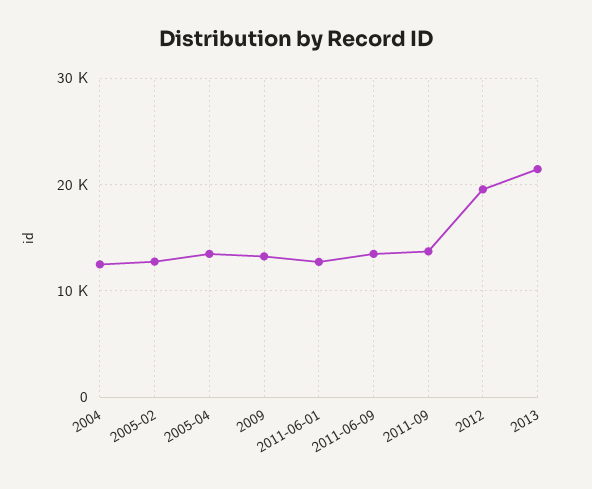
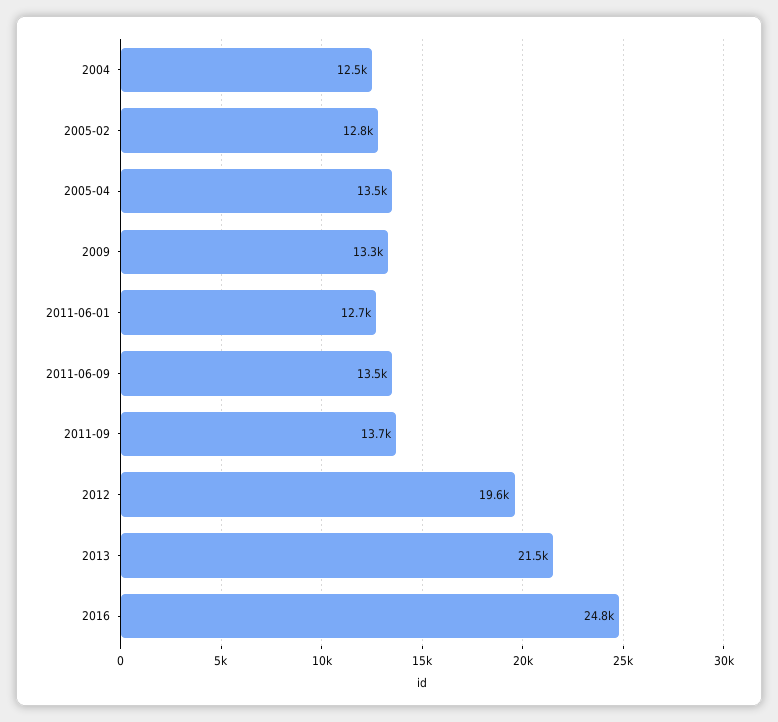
2016: none -> 24800

